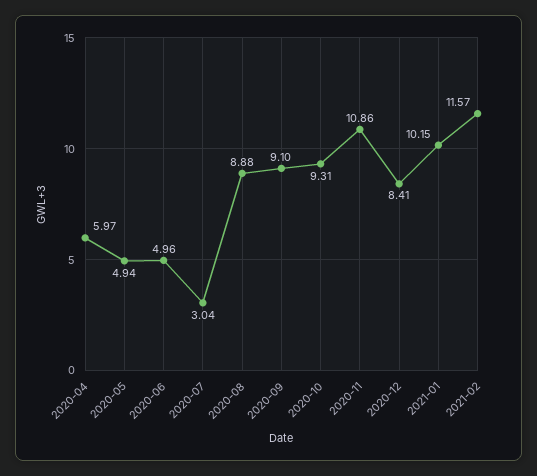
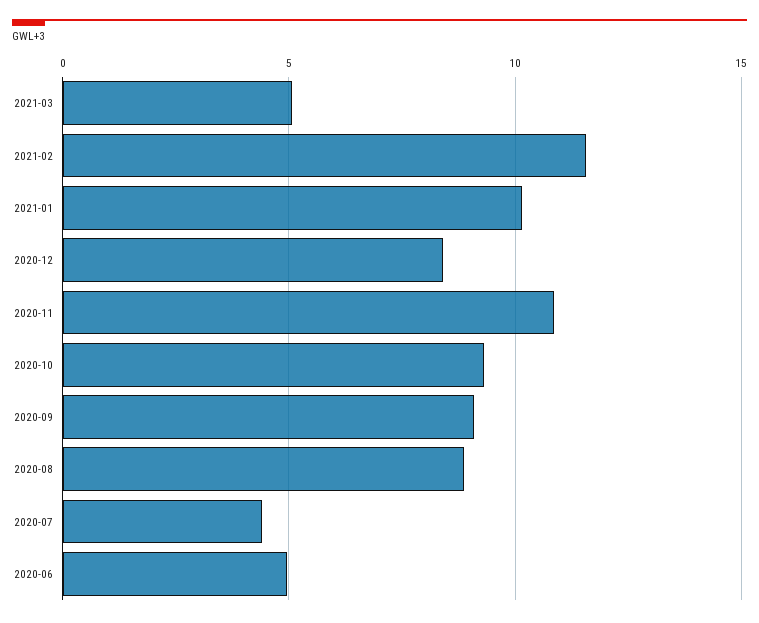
2020-04: 5.97 -> none
2020-05: 4.94 -> none
2020-07: 3.04 -> 4.5
2021-03: none -> 5

